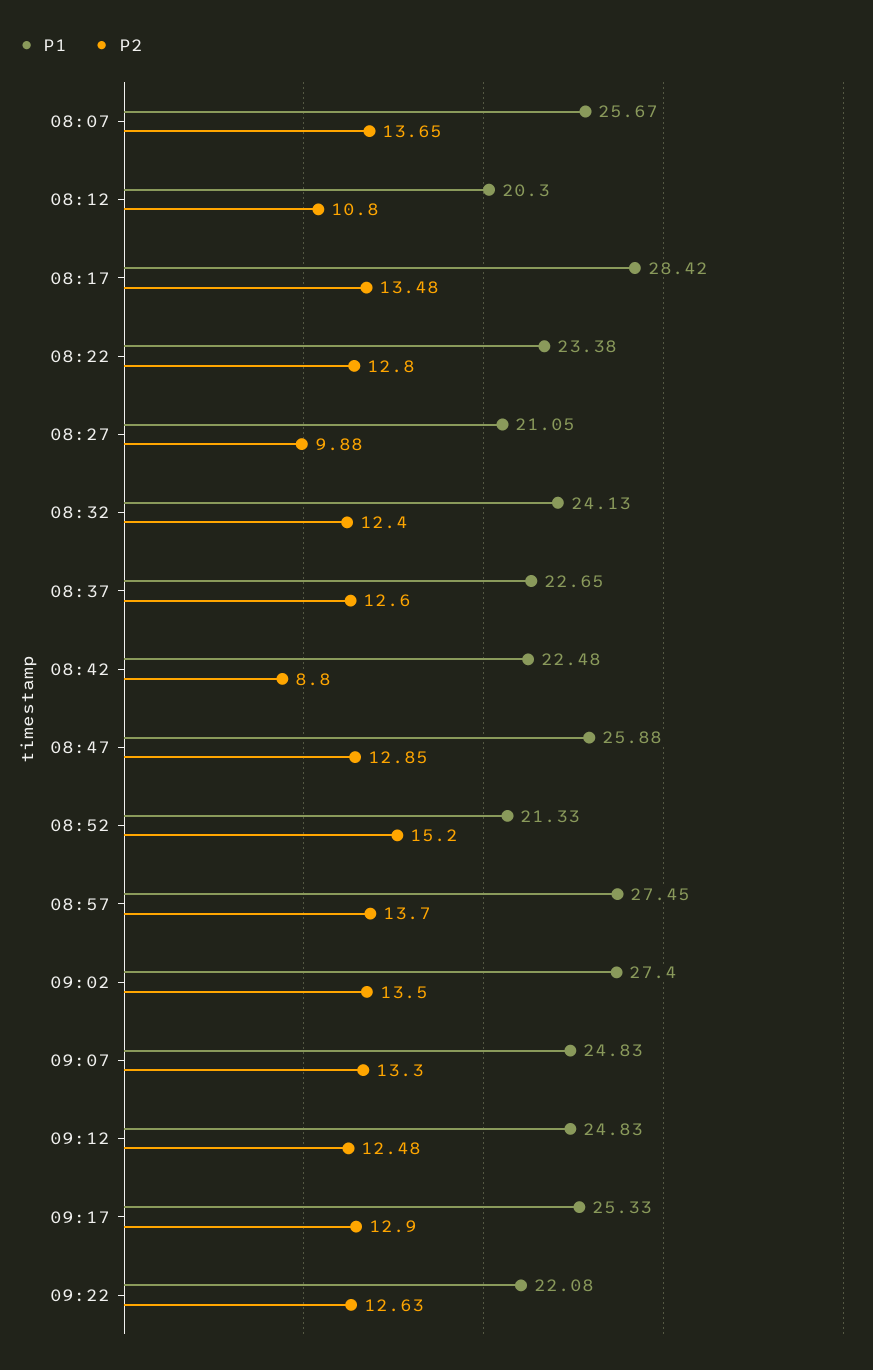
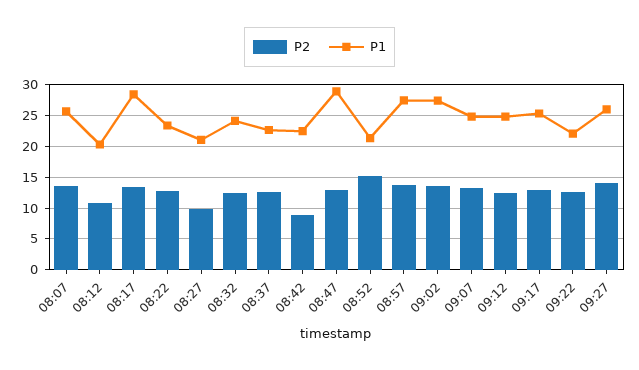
P1, 08:47: 25.88 -> 29
P2, 09:27: none -> 14
P1, 09:27: none -> 26

